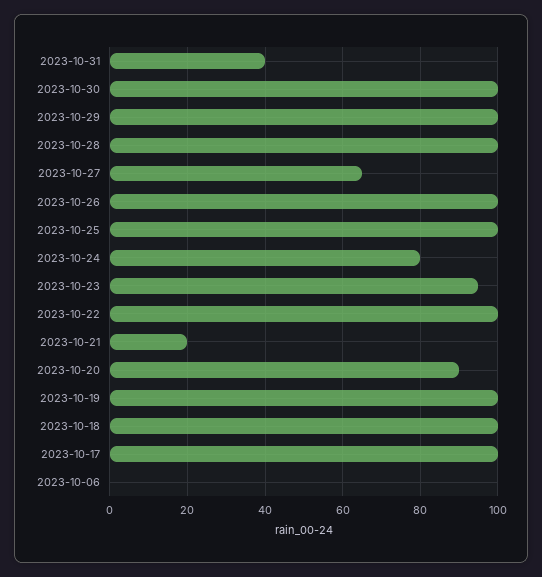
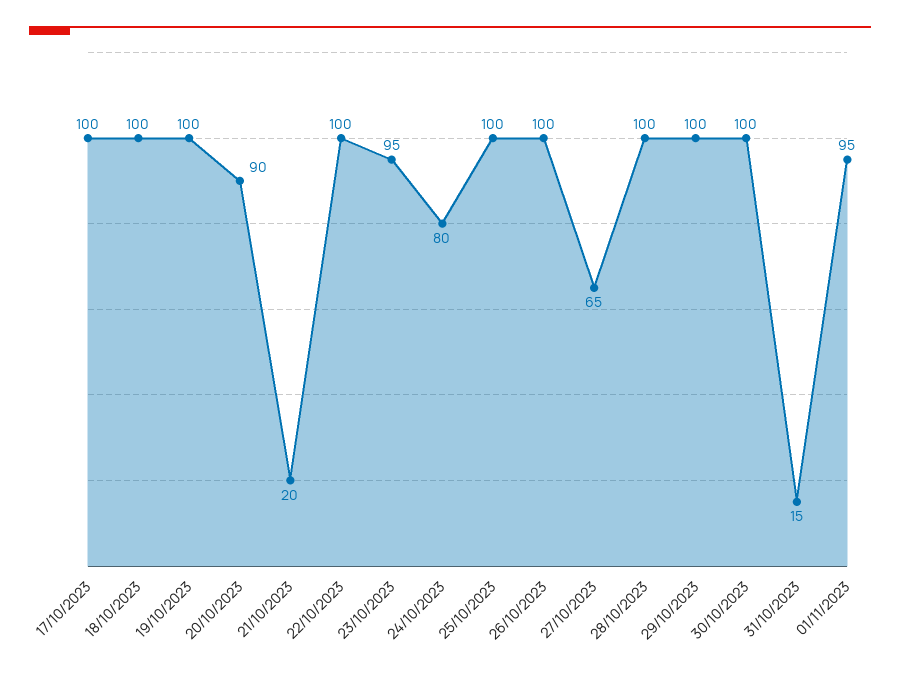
2023-10-31: 40 -> 15
2023-10-06: 0 -> none
01/11/2023: none -> 95

